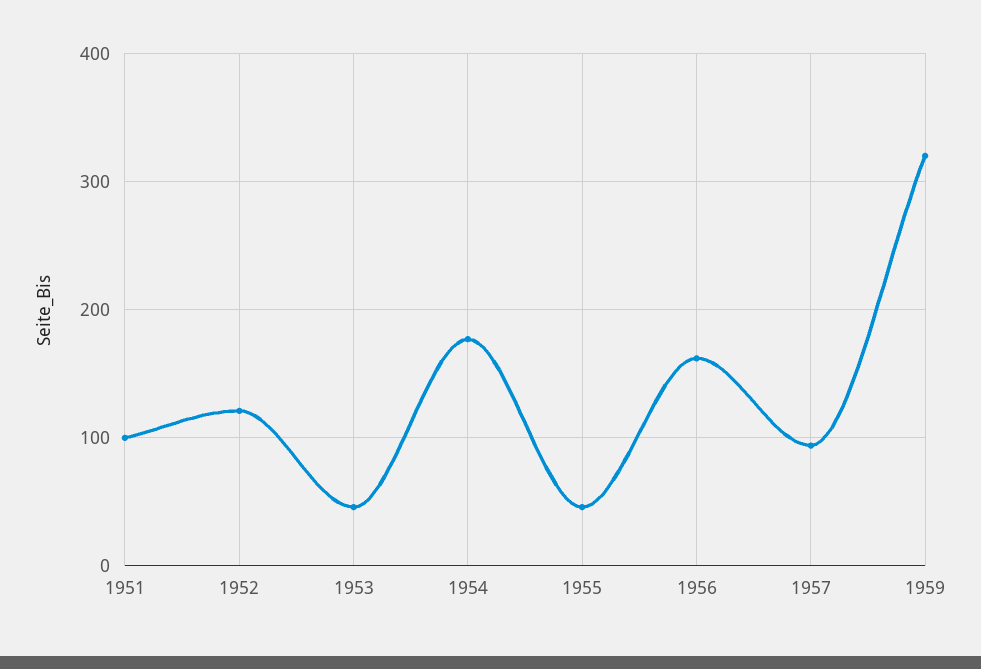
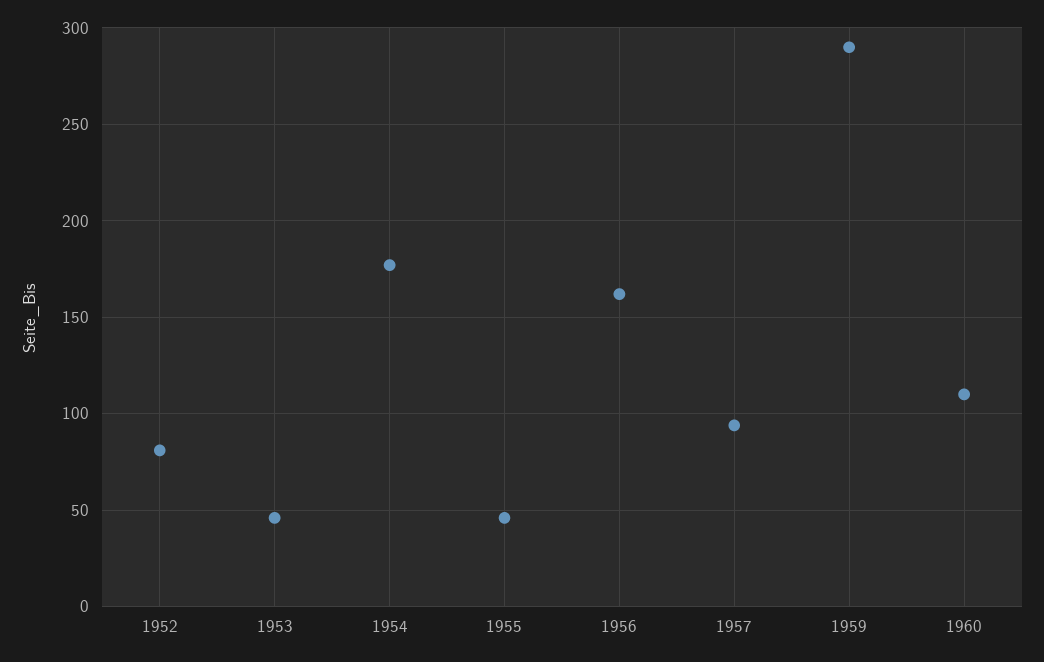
1951: 100 -> none
1952: 120 -> 80
1959: 320 -> 290
1960: none -> 110

